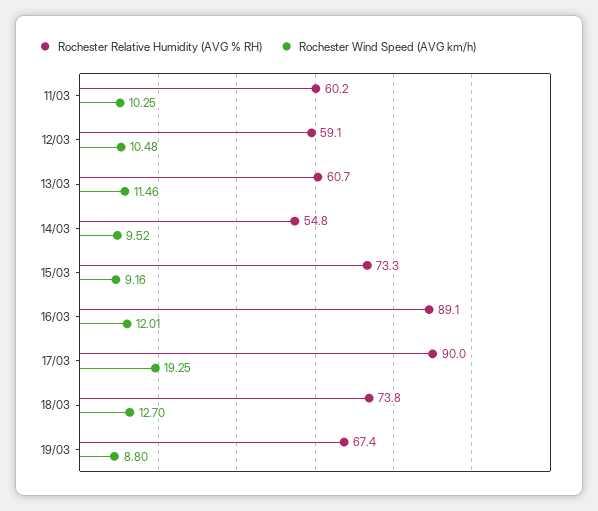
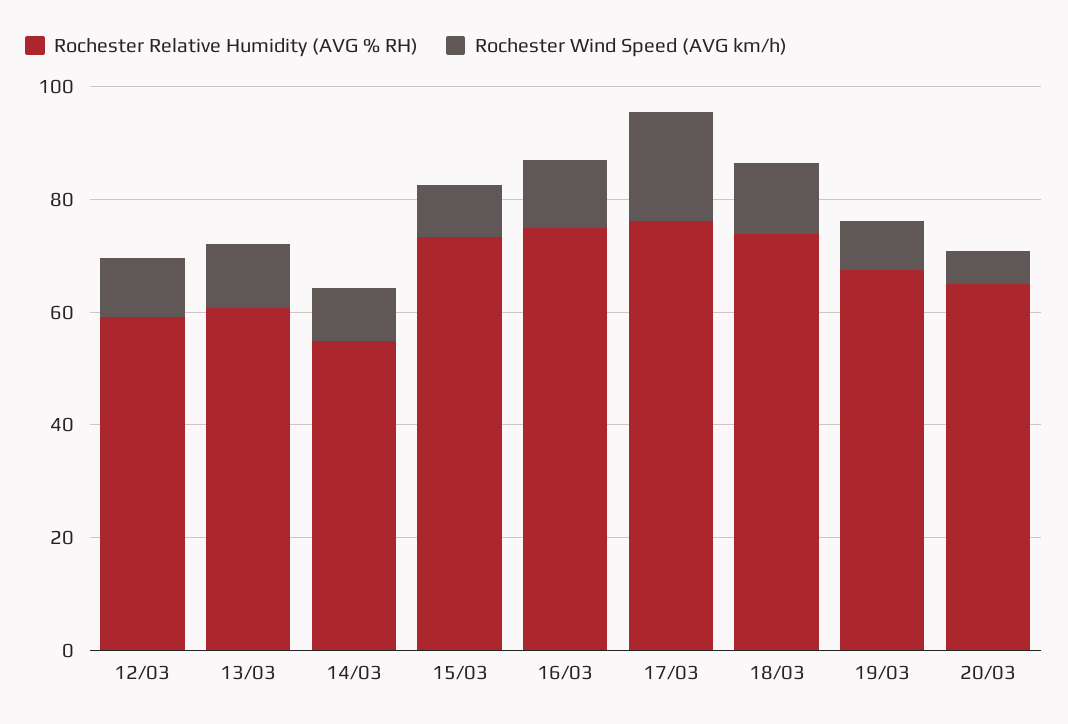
Rochester Relative Humidity (AVG % RH), 11/03: 60.2 -> none
Rochester Wind Speed (AVG km/h), 11/03: 10.25 -> none
Rochester Relative Humidity (AVG % RH), 16/03: 89.1 -> 75
Rochester Relative Humidity (AVG % RH), 17/03: 90 -> 75
Rochester Relative Humidity (AVG % RH), 20/03: none -> 65
Rochester Wind Speed (AVG km/h), 20/03: none -> 5

